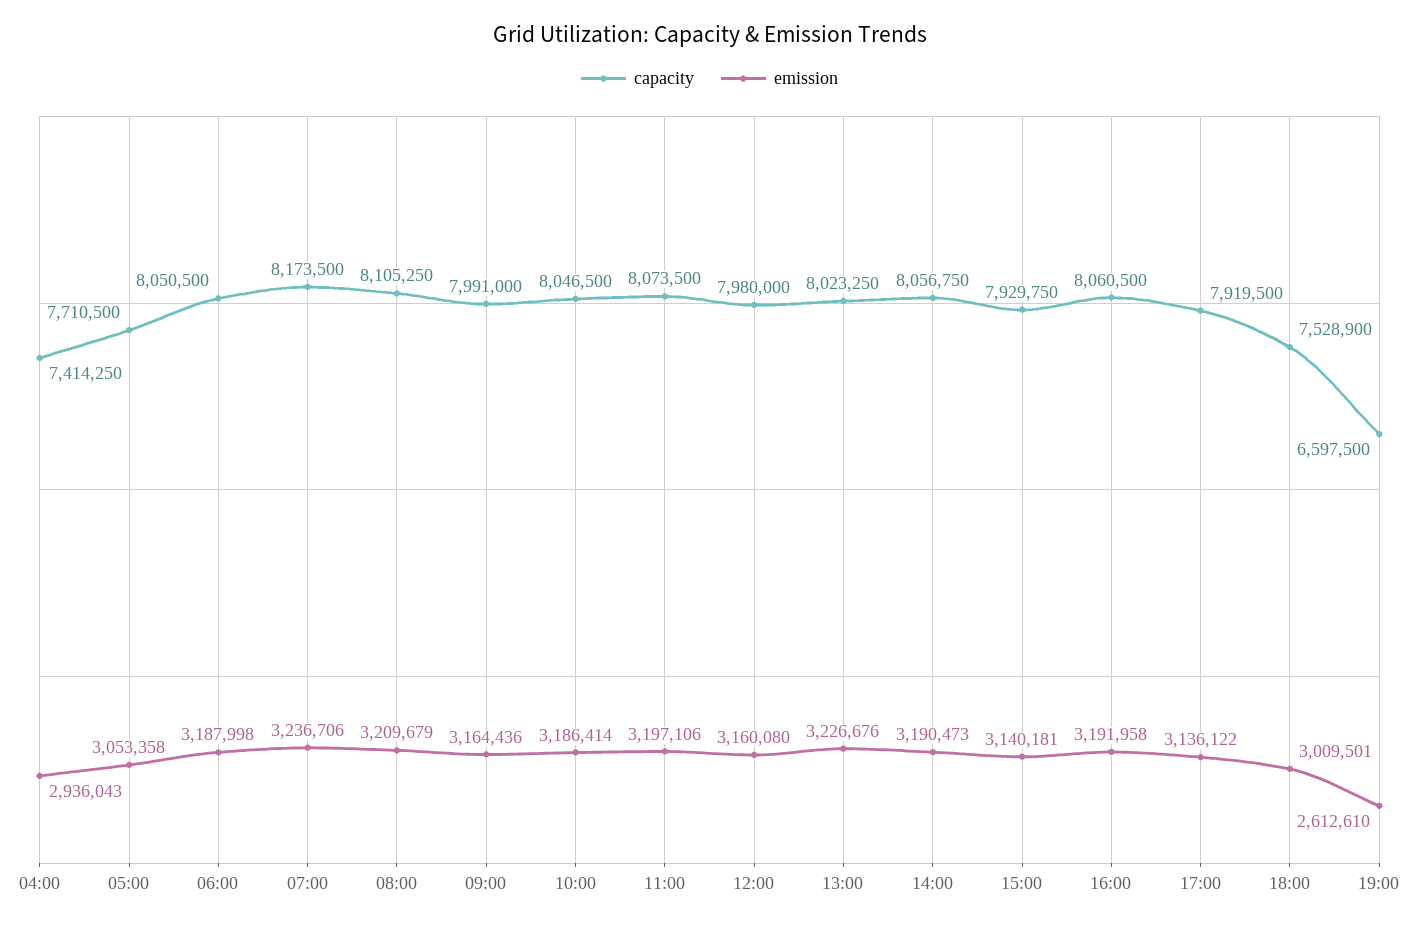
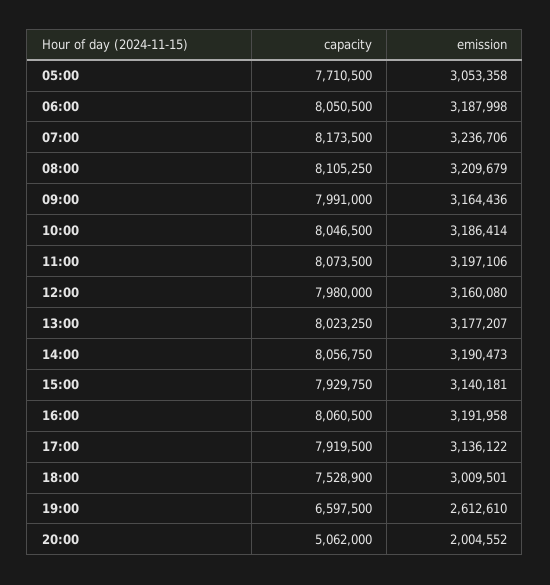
capacity, 04:00: 7414250 -> none
emission, 04:00: 2936043 -> none
emission, 13:00: 3226676 -> 3177207
capacity, 20:00: none -> 5062000
emission, 20:00: none -> 2004552

